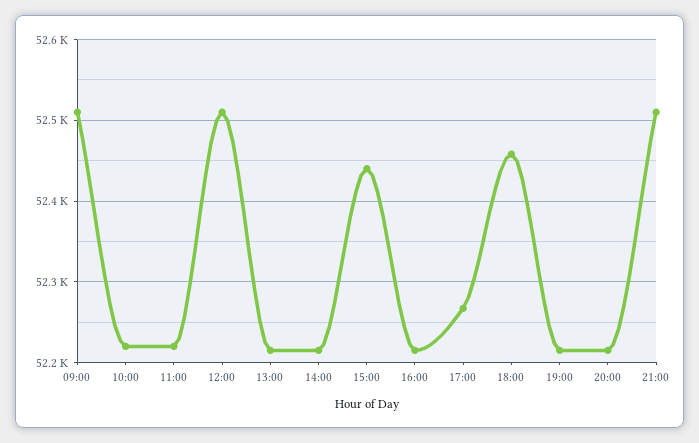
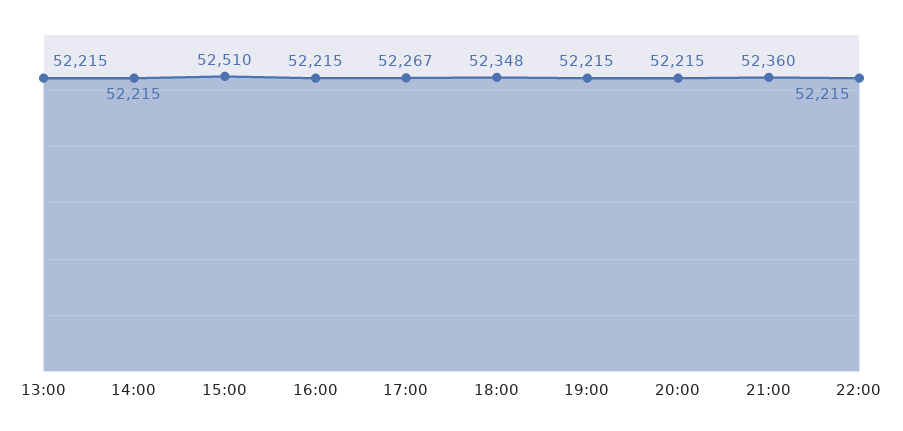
09:00: 52510 -> none
10:00: 52220 -> none
11:00: 52220 -> none
12:00: 52510 -> none
15:00: 52440 -> 52510
18:00: 52460 -> 52348
21:00: 52510 -> 52360
22:00: none -> 52215

